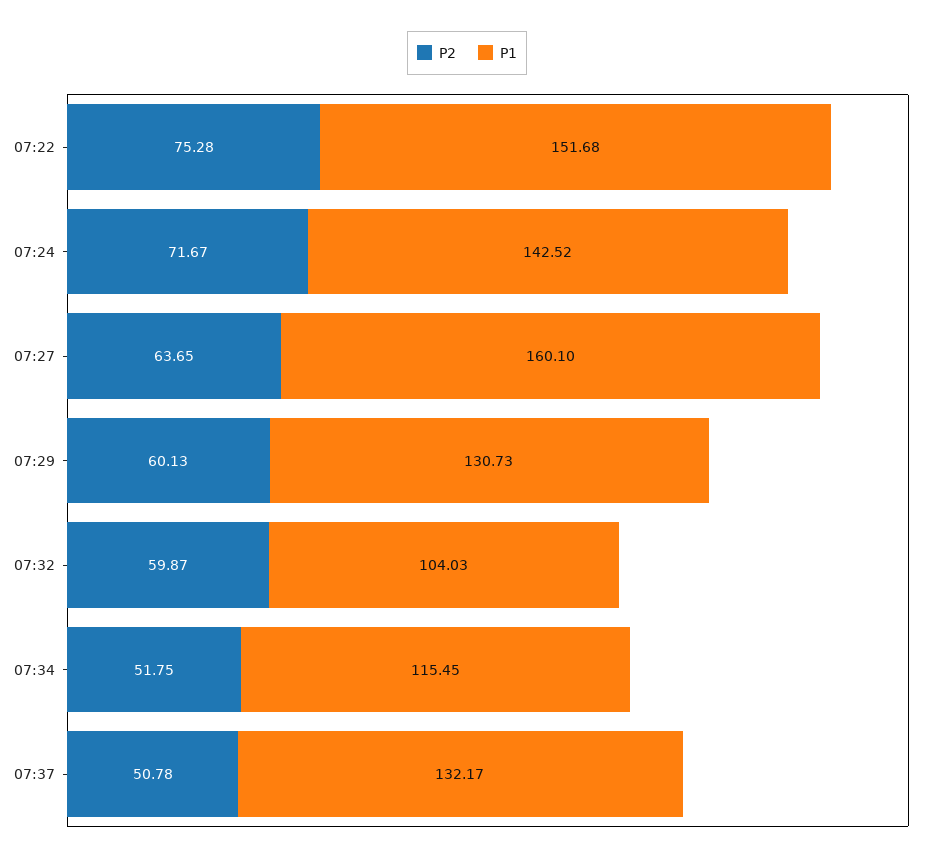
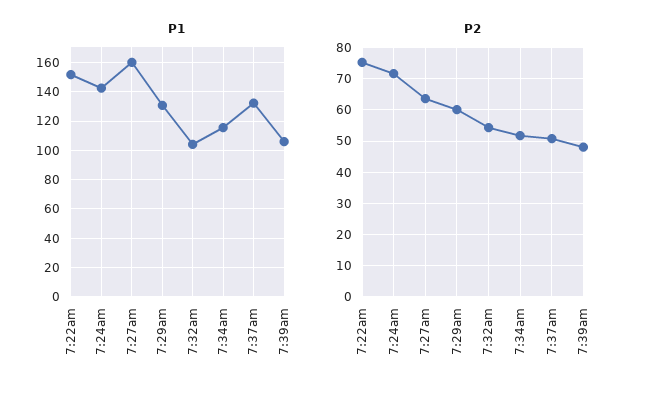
P2, 07:32: 59.87 -> 54
P1, 7:39am: none -> 105
P2, 7:39am: none -> 48

